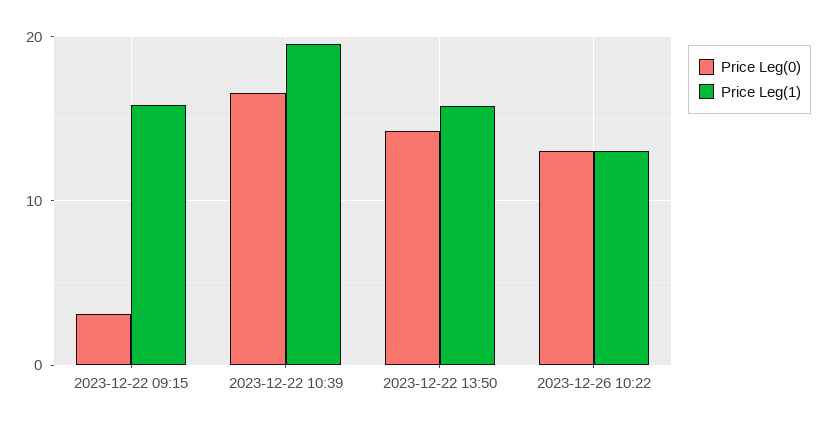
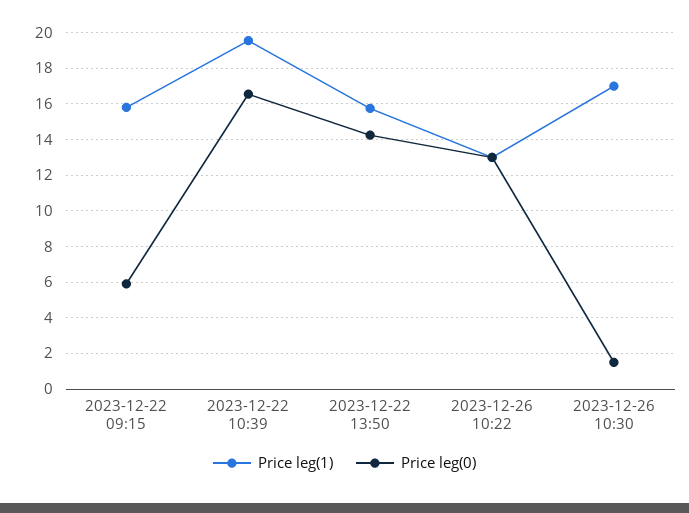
Price Leg(0), 2023-12-22 09:15: 3 -> 6
Price Leg(1), 2023-12-26 10:30: none -> 17
Price Leg(0), 2023-12-26 10:30: none -> 1.5

